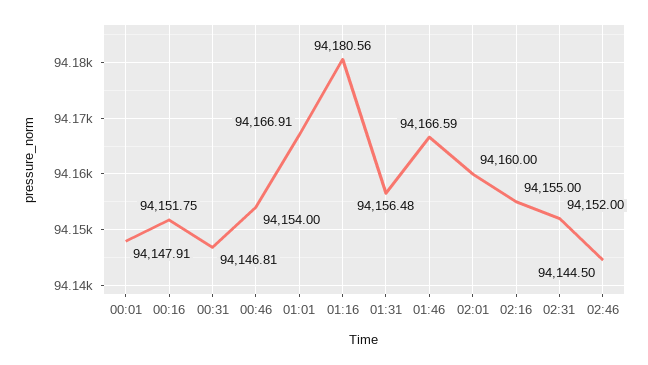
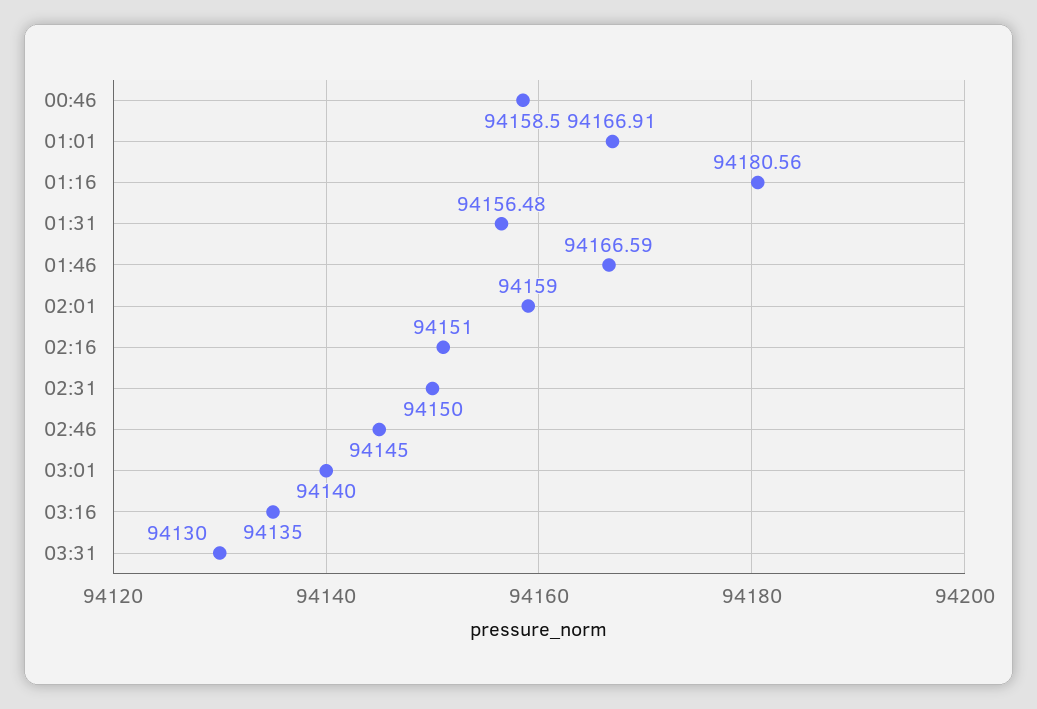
00:01: 94147.91 -> none
00:16: 94151.75 -> none
00:31: 94146.81 -> none
00:46: 94154 -> 94158.5
02:01: 94160 -> 94159
02:16: 94155 -> 94151
02:31: 94152 -> 94150
02:46: 94144.5 -> 94145
03:01: none -> 94140
03:16: none -> 94135
03:31: none -> 94130

